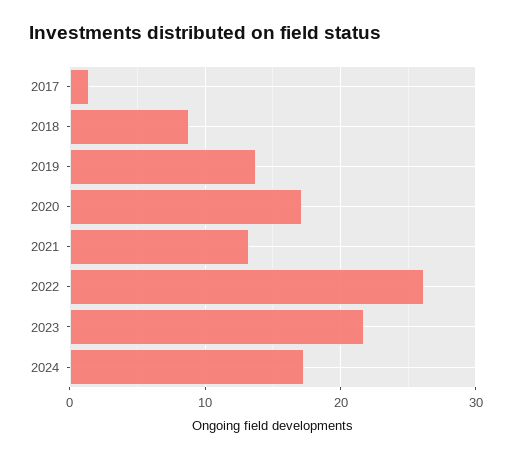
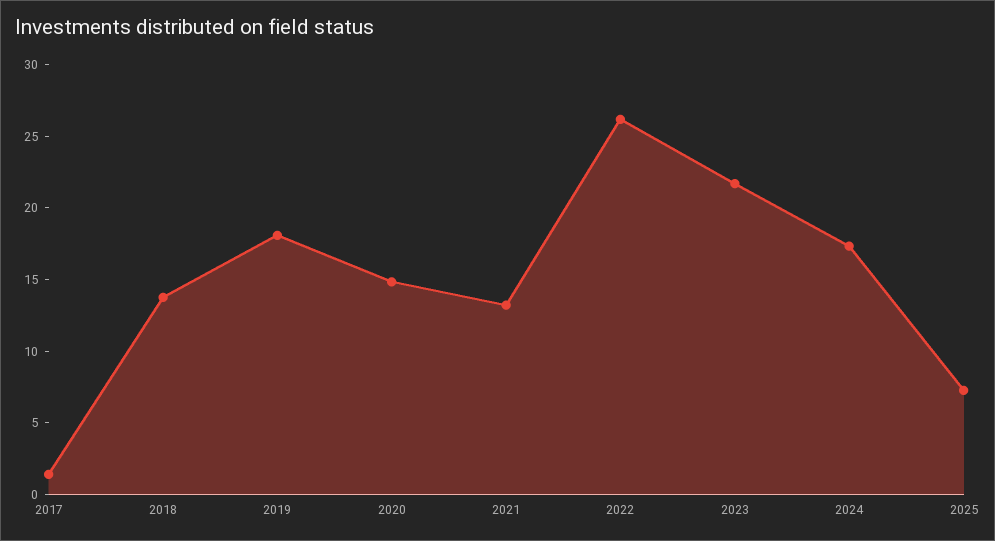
2018: 9 -> 14
2019: 14 -> 18
2020: 17 -> 15
2025: none -> 7

